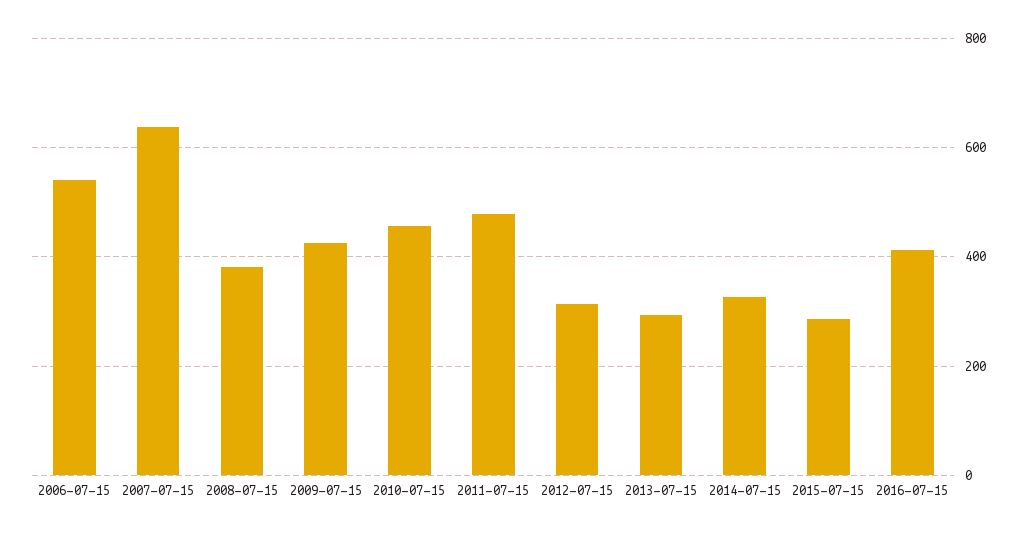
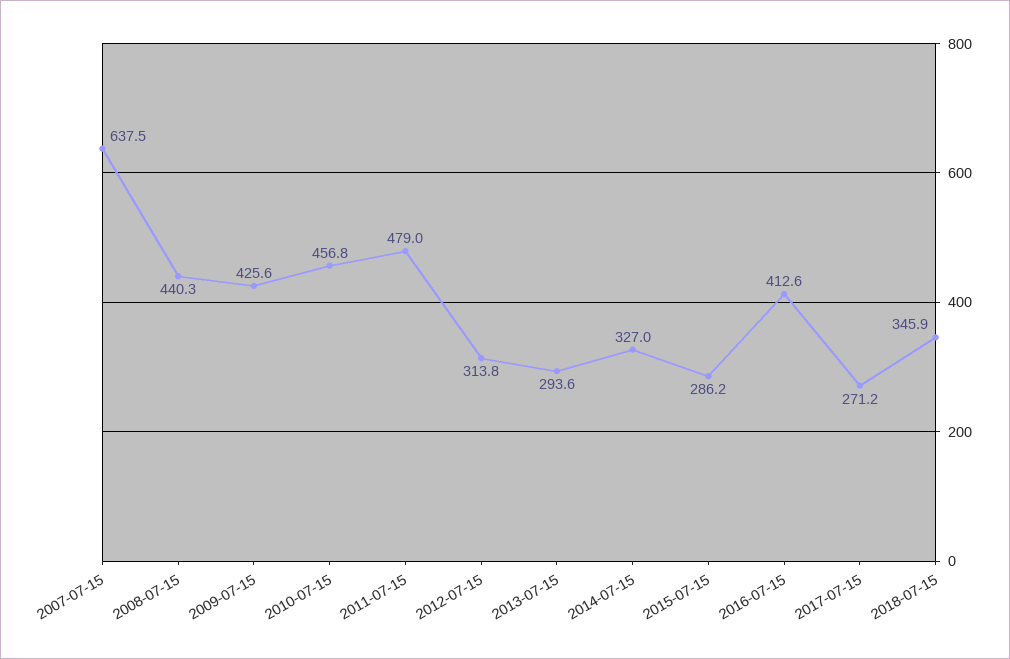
2006-07-15: 540 -> none
2008-07-15: 380 -> 440.3
2017-07-15: none -> 271.2
2018-07-15: none -> 345.9

